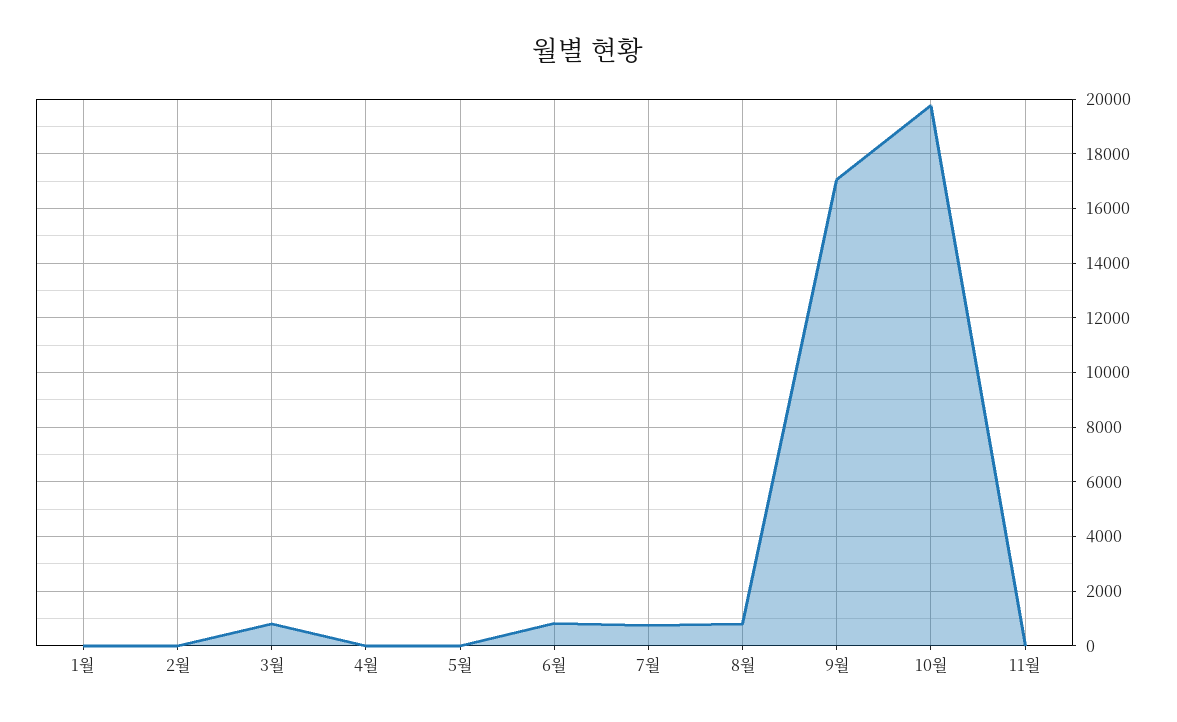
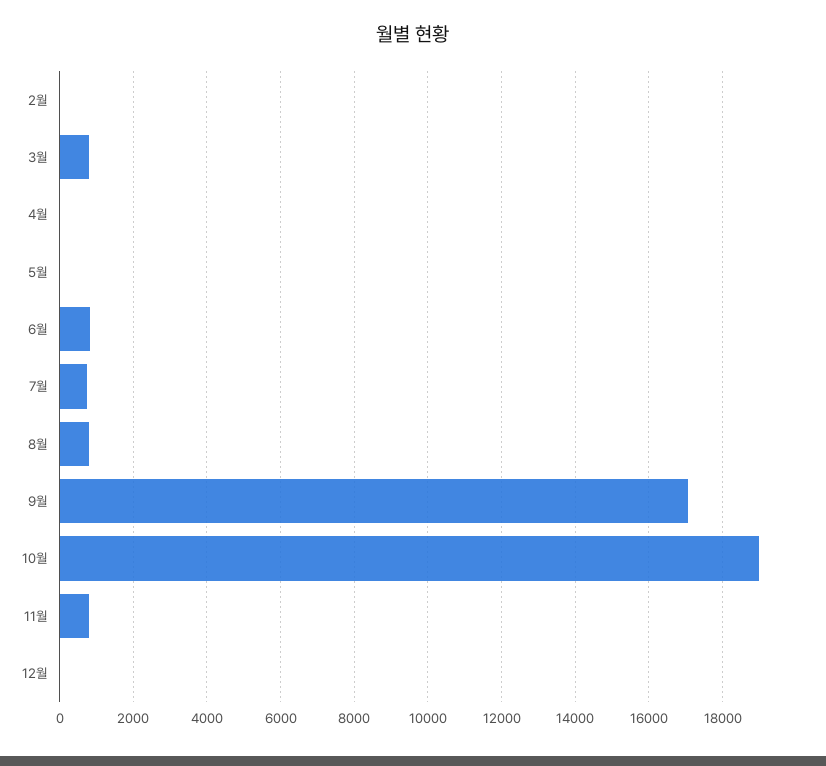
1월: 0 -> none
10월: 19750 -> 19000
11월: 0 -> 800
12월: none -> 0

